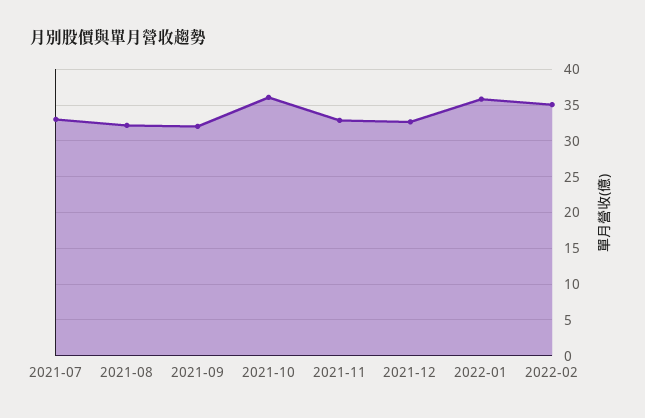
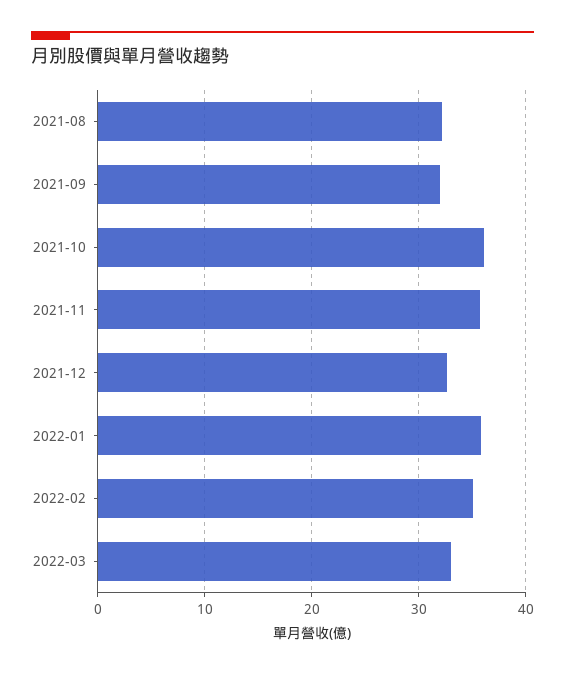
2021-07: 33 -> none
2021-11: 33 -> 36
2022-03: none -> 33

